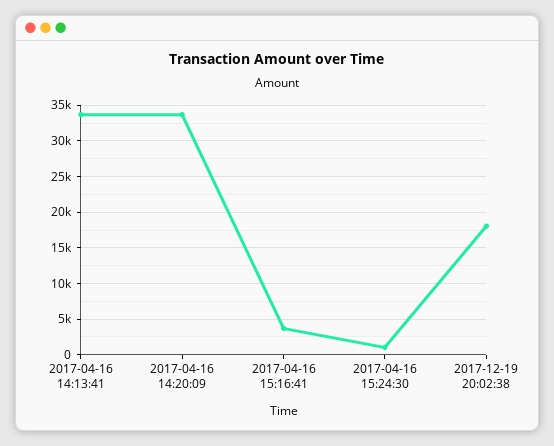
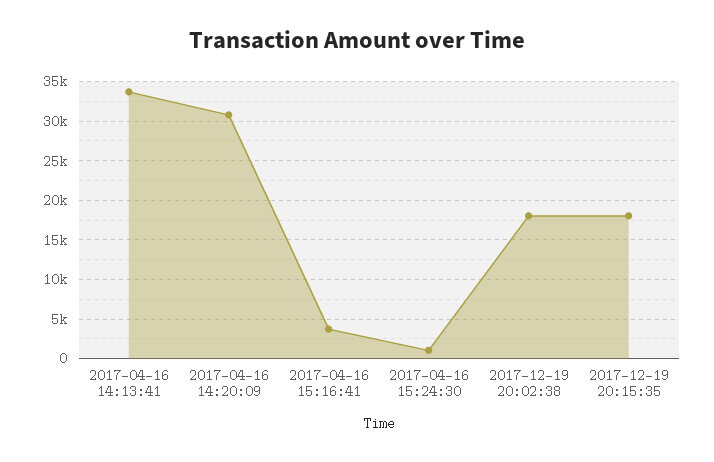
2017-04-16 14:20:09: 34000 -> 31000
2017-12-19 20:15:35: none -> 18000

